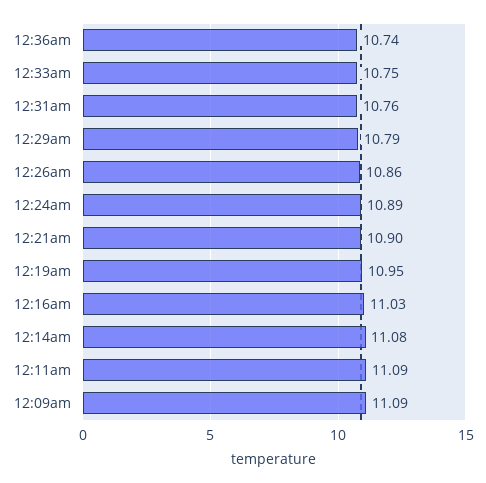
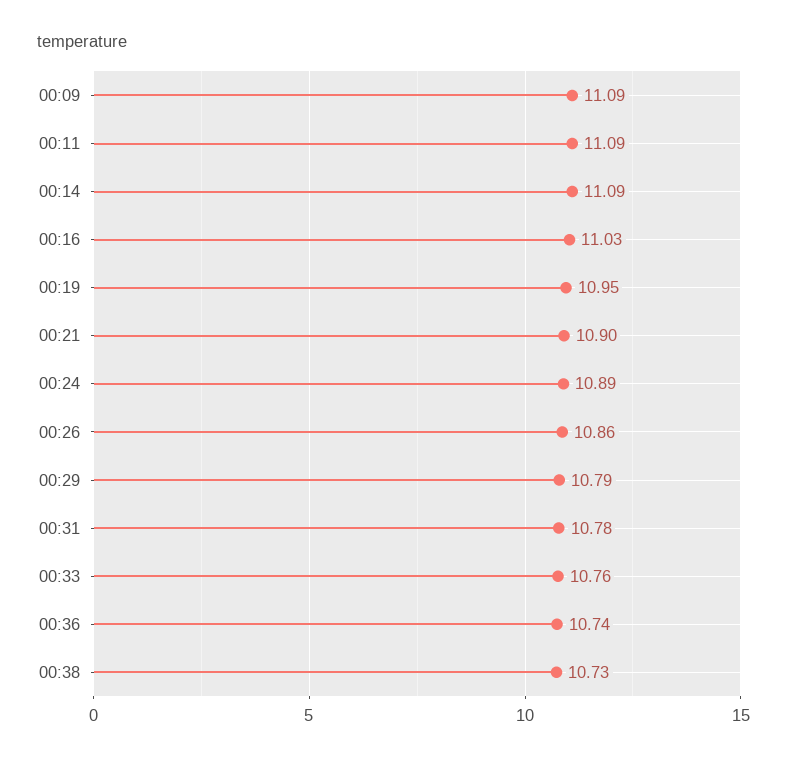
12:33am: 10.75 -> 10.76
12:31am: 10.76 -> 10.78
12:14am: 11.08 -> 11.09
00:38: none -> 10.73

